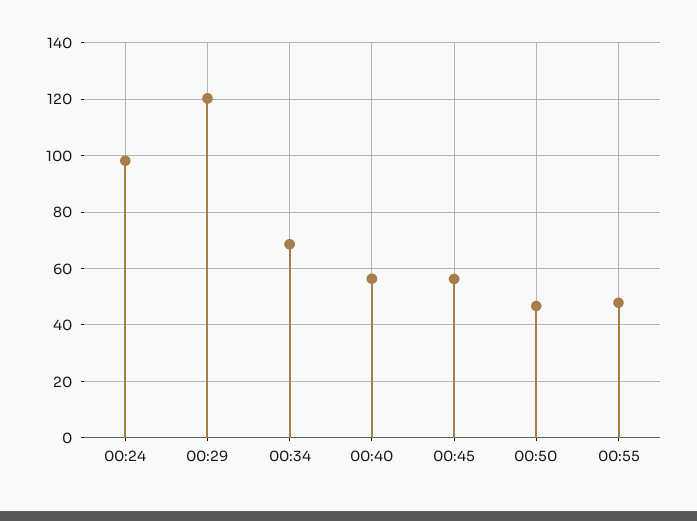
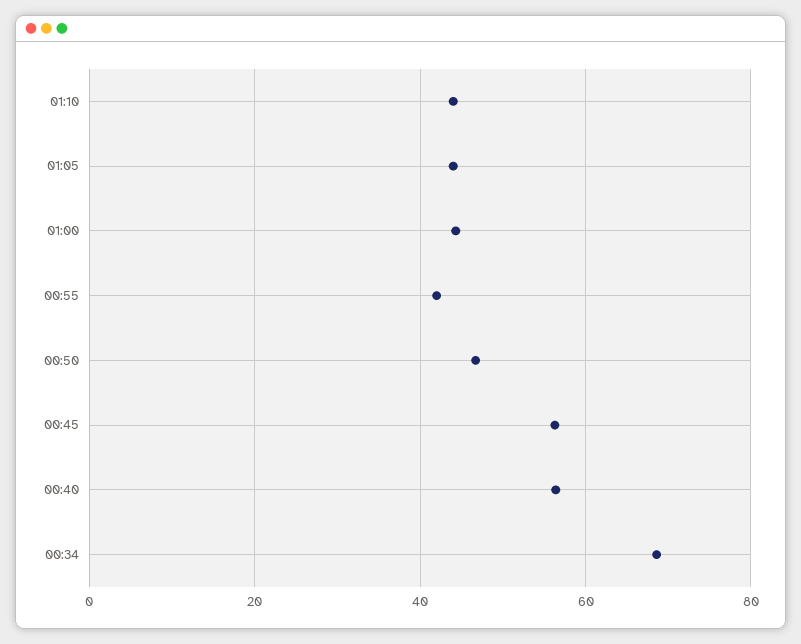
00:24: 97.5 -> none
00:29: 120 -> none
00:55: 47.5 -> 42
01:10: none -> 44
01:05: none -> 44
01:00: none -> 44

